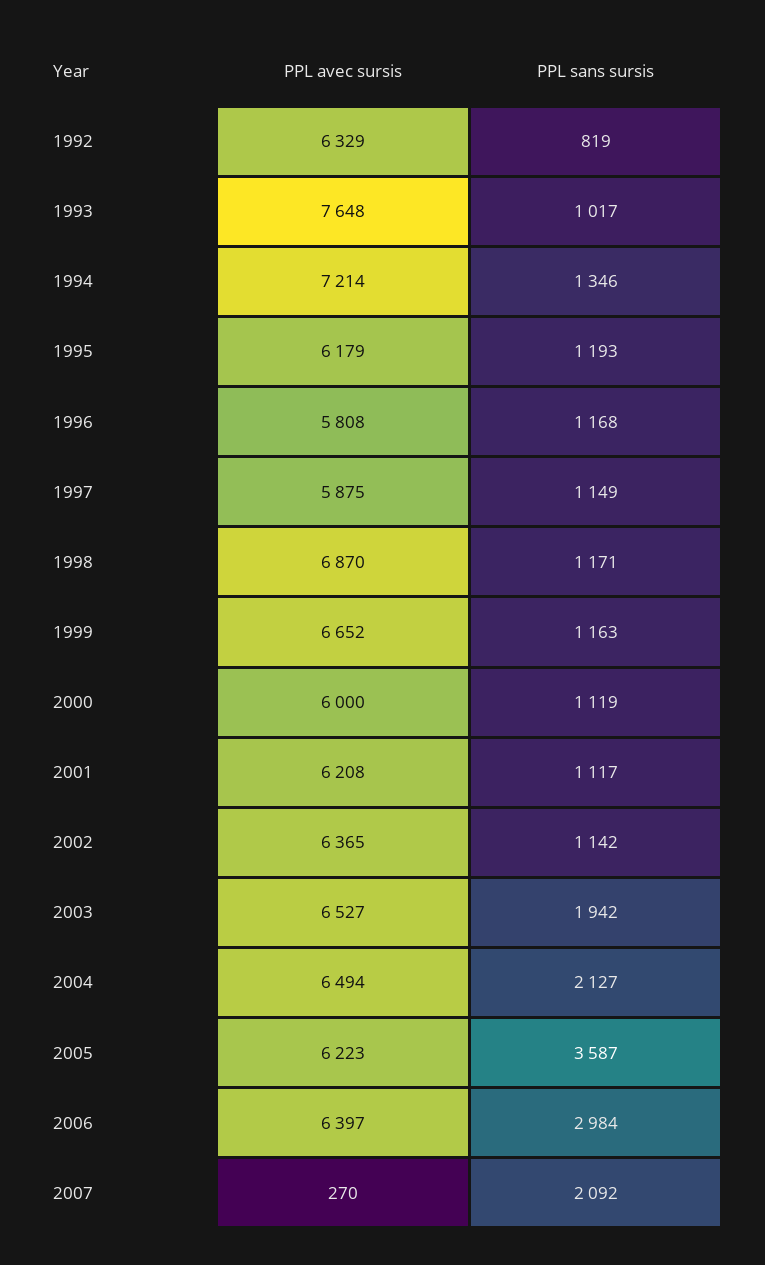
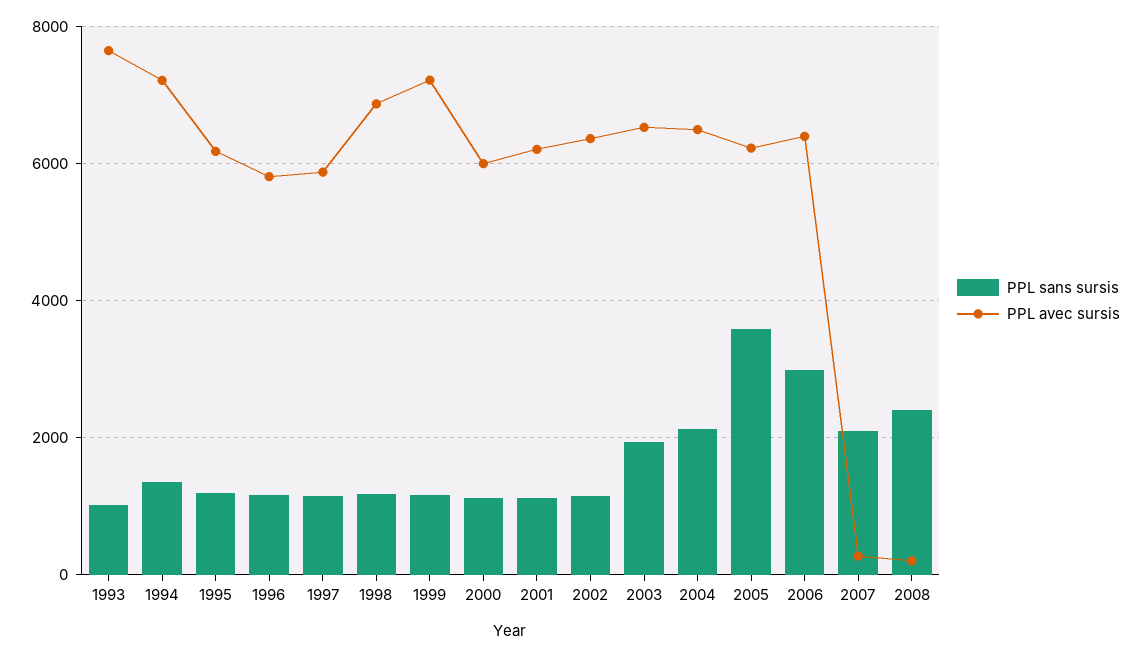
PPL avec sursis, 1992: 6329 -> none
PPL sans sursis, 1992: 819 -> none
PPL avec sursis, 1999: 6652 -> 7200
PPL sans sursis, 2008: none -> 2400
PPL avec sursis, 2008: none -> 200

